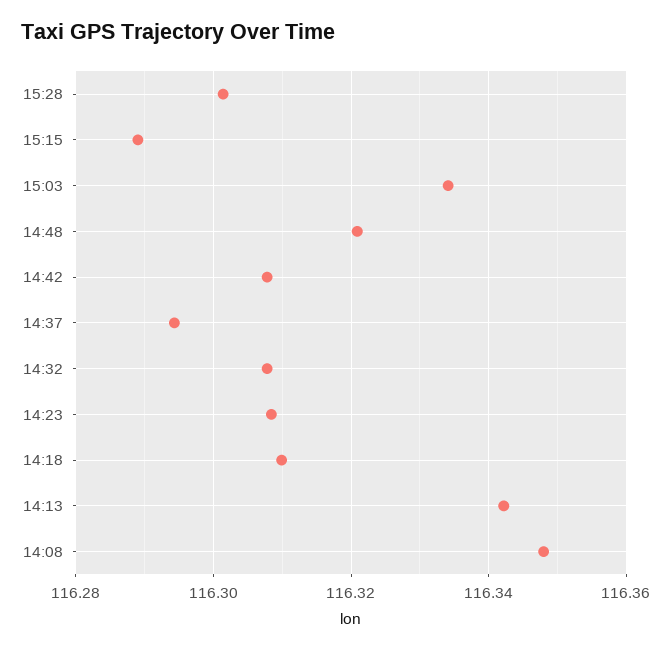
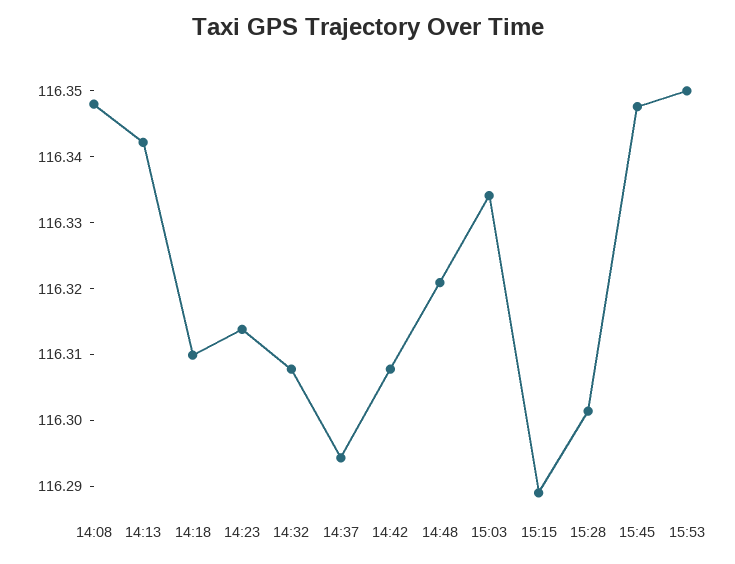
14:23: 116.308 -> 116.314
15:45: none -> 116.348
15:53: none -> 116.35

